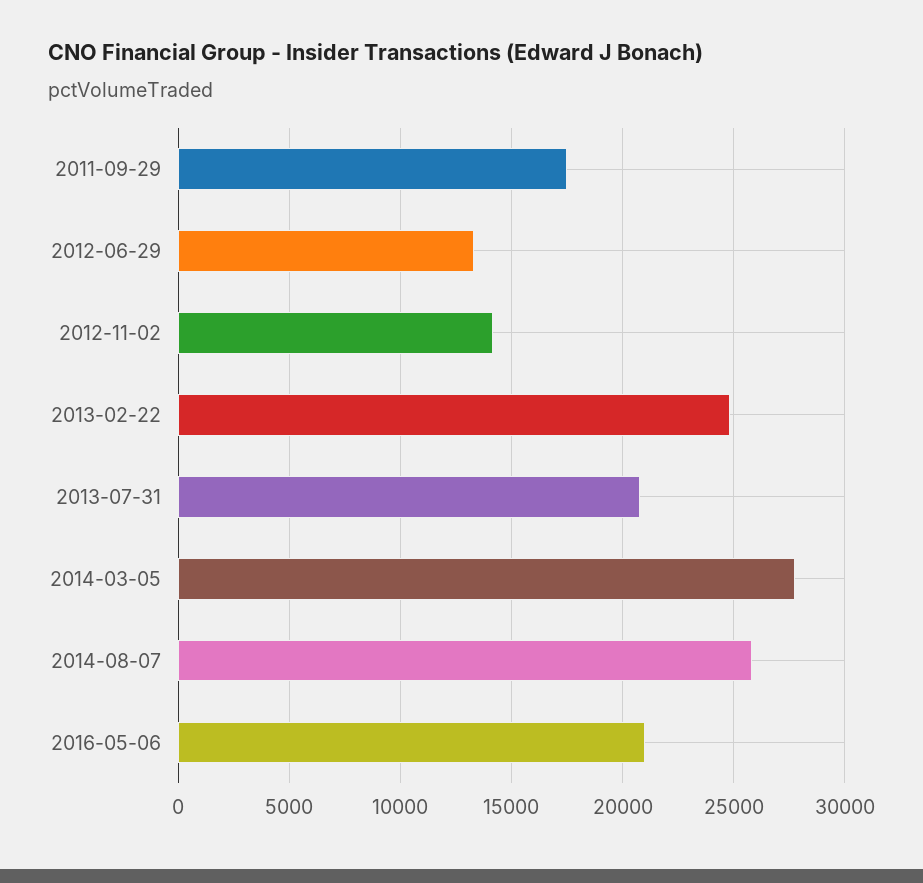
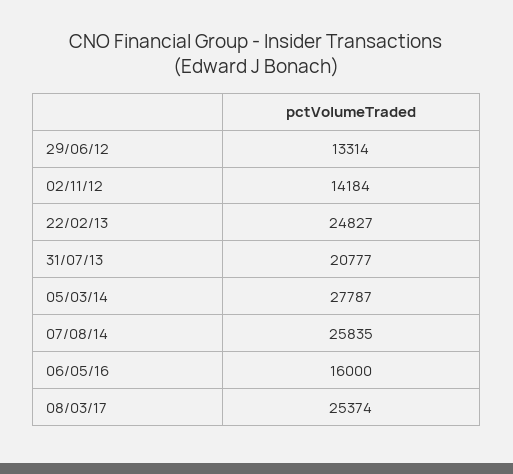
2011-09-29: 17500 -> none
2016-05-06: 21000 -> 16000
08/03/17: none -> 25374

